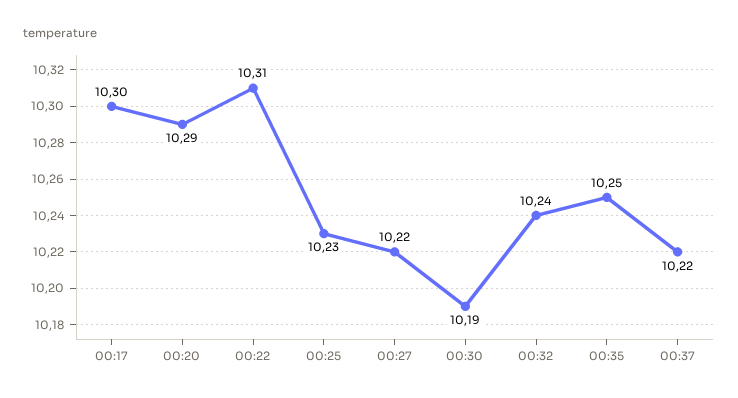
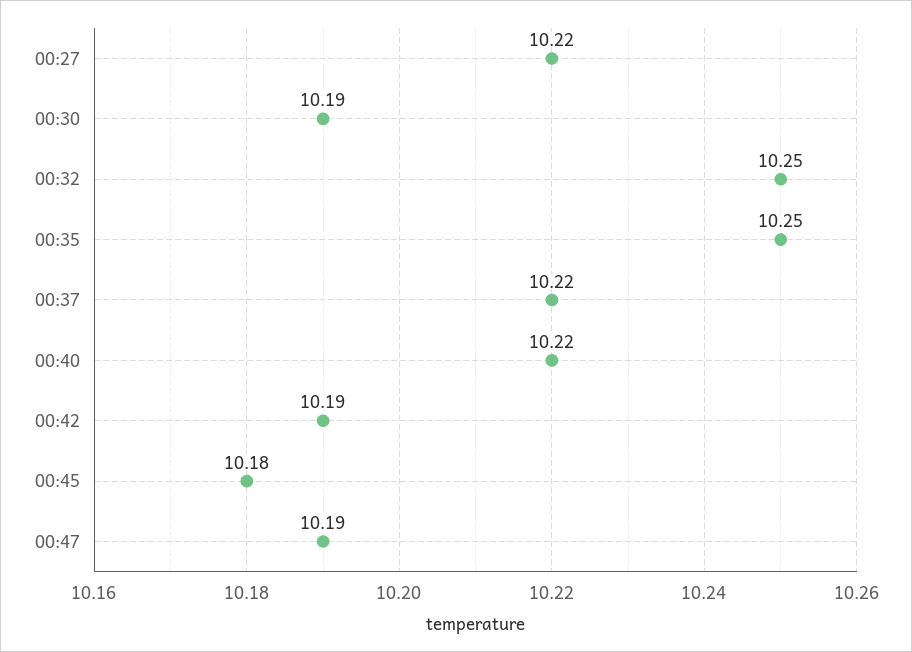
00:17: 10.3 -> none
00:20: 10.29 -> none
00:22: 10.31 -> none
00:25: 10.23 -> none
00:32: 10.24 -> 10.25
00:40: none -> 10.22
00:42: none -> 10.19
00:45: none -> 10.18
00:47: none -> 10.19

